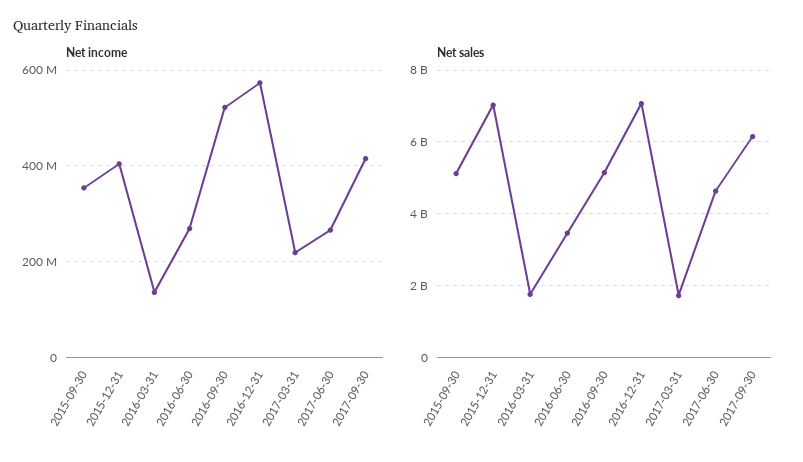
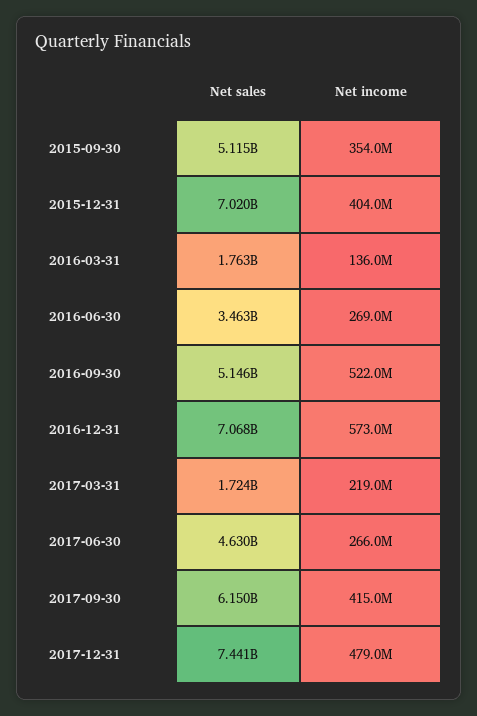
Net sales, 2017-12-31: none -> 7441000000
Net income, 2017-12-31: none -> 479000000

